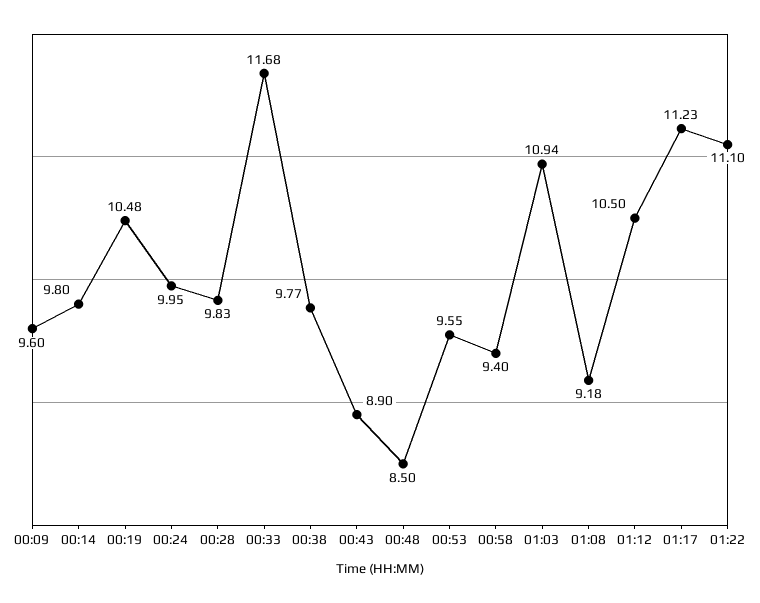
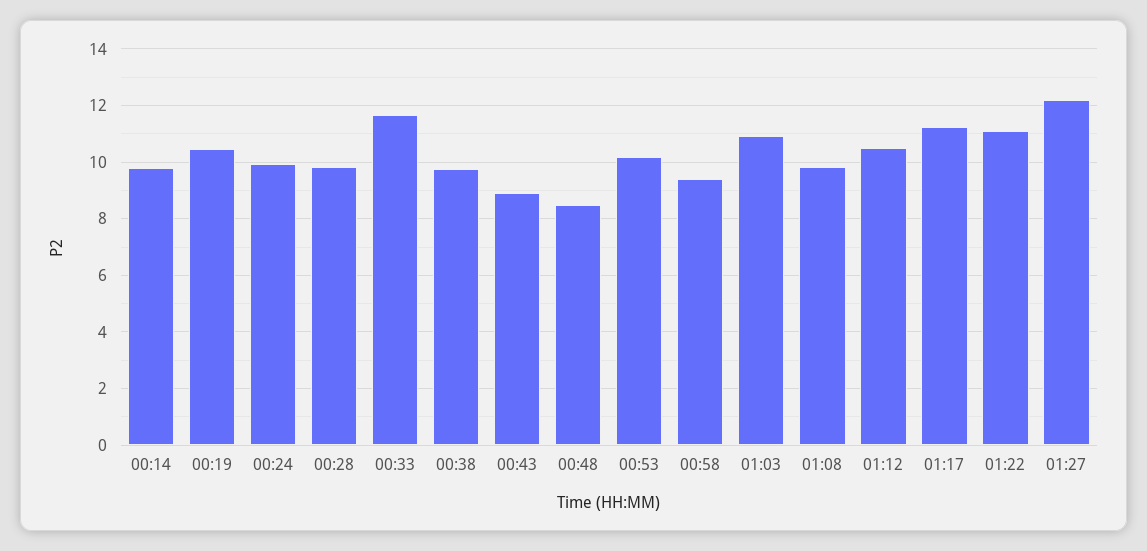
00:09: 9.6 -> none
00:53: 9.55 -> 10.25
01:08: 9.18 -> 9.75
01:27: none -> 12.25

